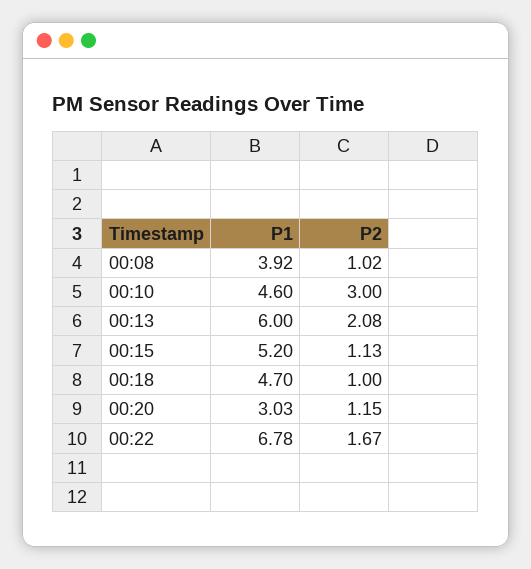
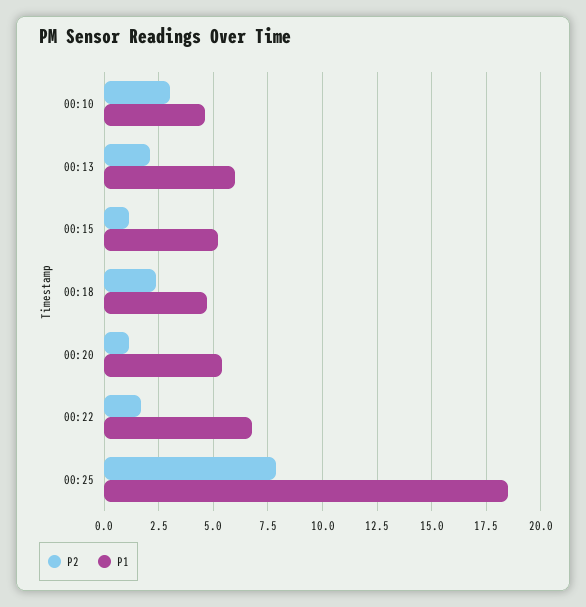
P1, 00:08: 3.92 -> none
P2, 00:08: 1.02 -> none
P2, 00:18: 1 -> 2.5
P1, 00:20: 3.03 -> 5.5
P2, 00:25: none -> 8
P1, 00:25: none -> 18.5

